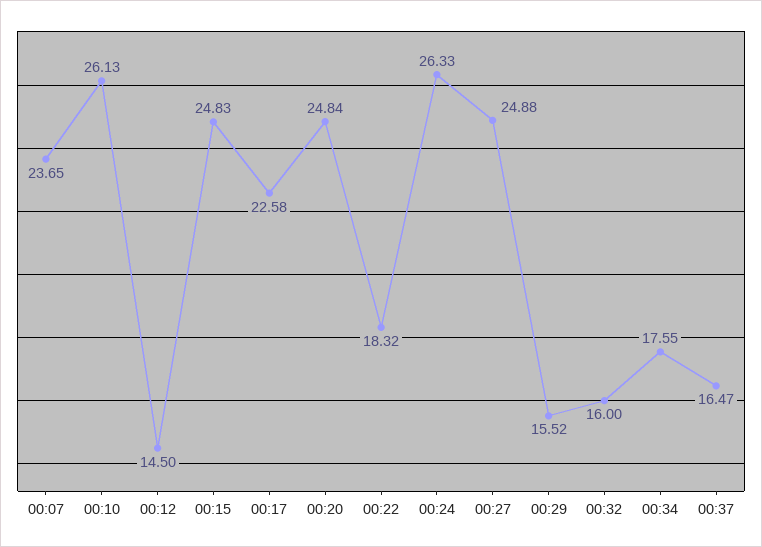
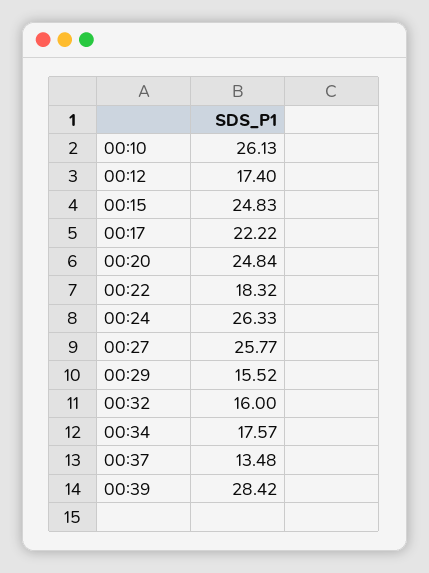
00:07: 23.65 -> none
00:12: 14.5 -> 17.4
00:17: 22.58 -> 22.22
00:27: 24.88 -> 25.77
00:34: 17.55 -> 17.57
00:37: 16.47 -> 13.48
00:39: none -> 28.42

